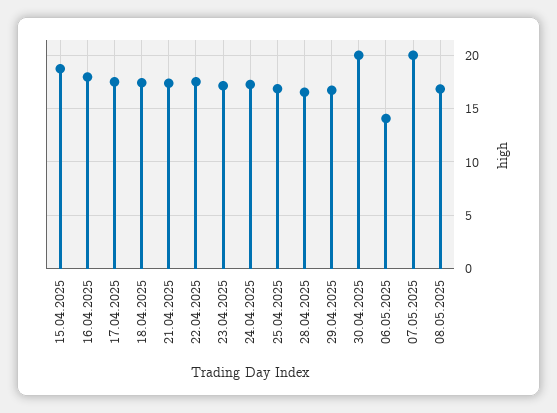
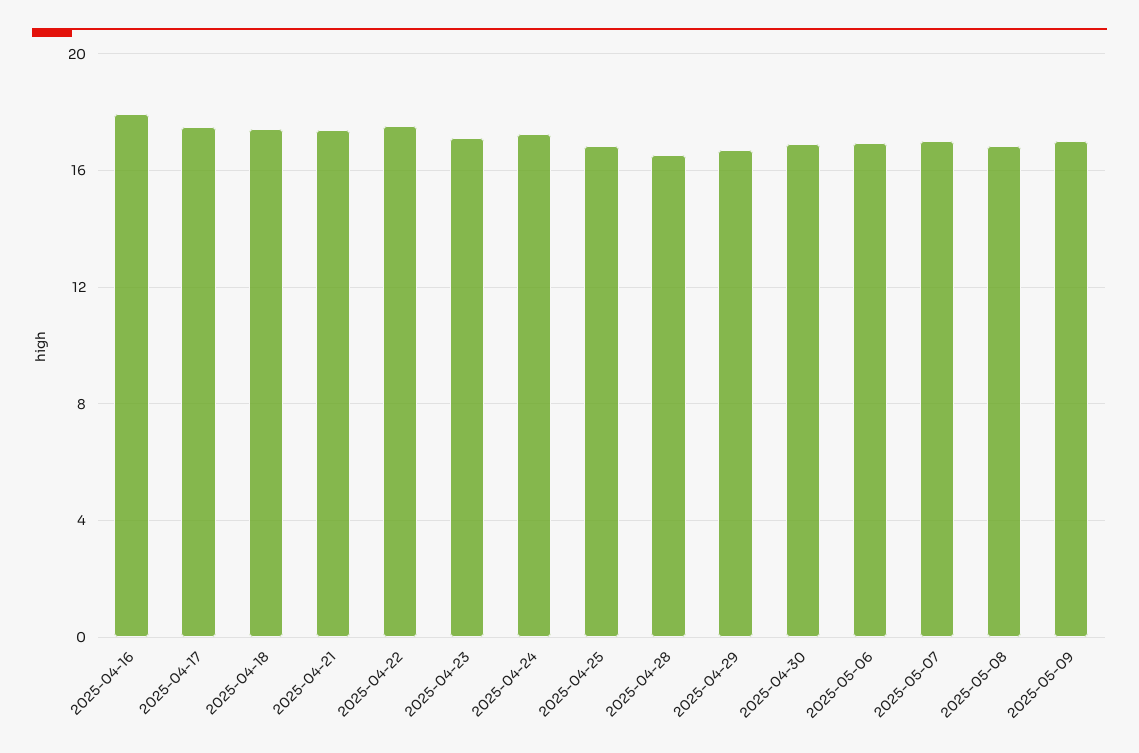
15.04.2025: 19 -> none
30.04.2025: 20 -> 17
06.05.2025: 14 -> 17
07.05.2025: 20 -> 17
2025-05-09: none -> 17

